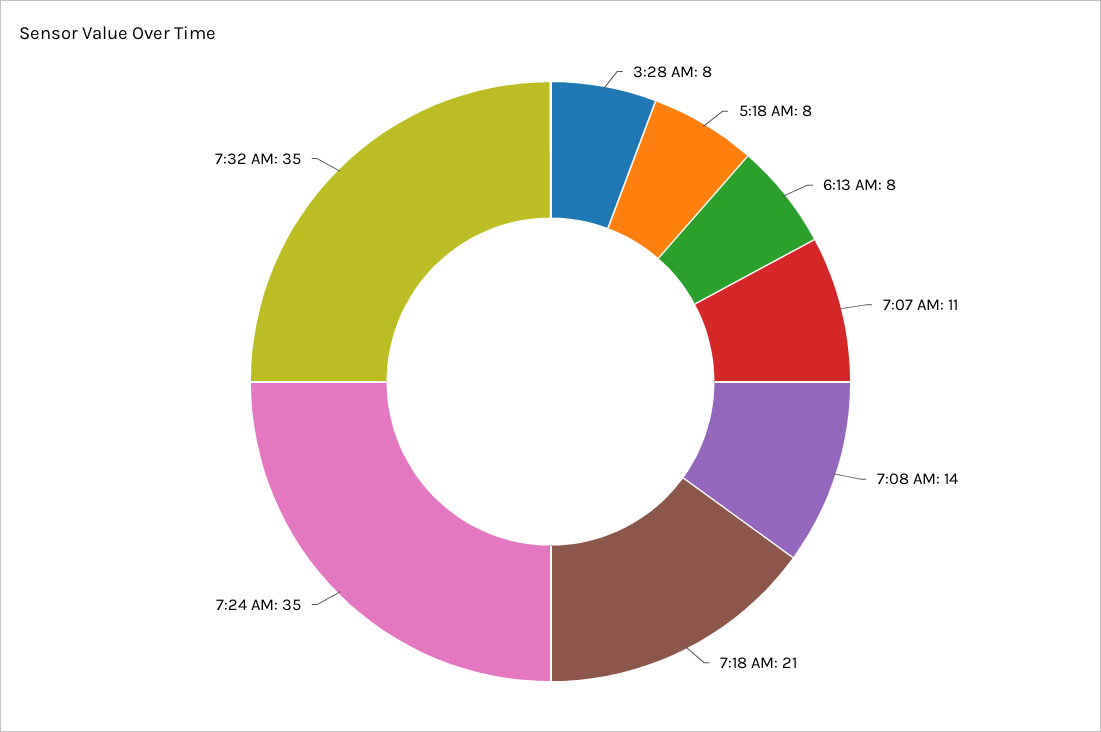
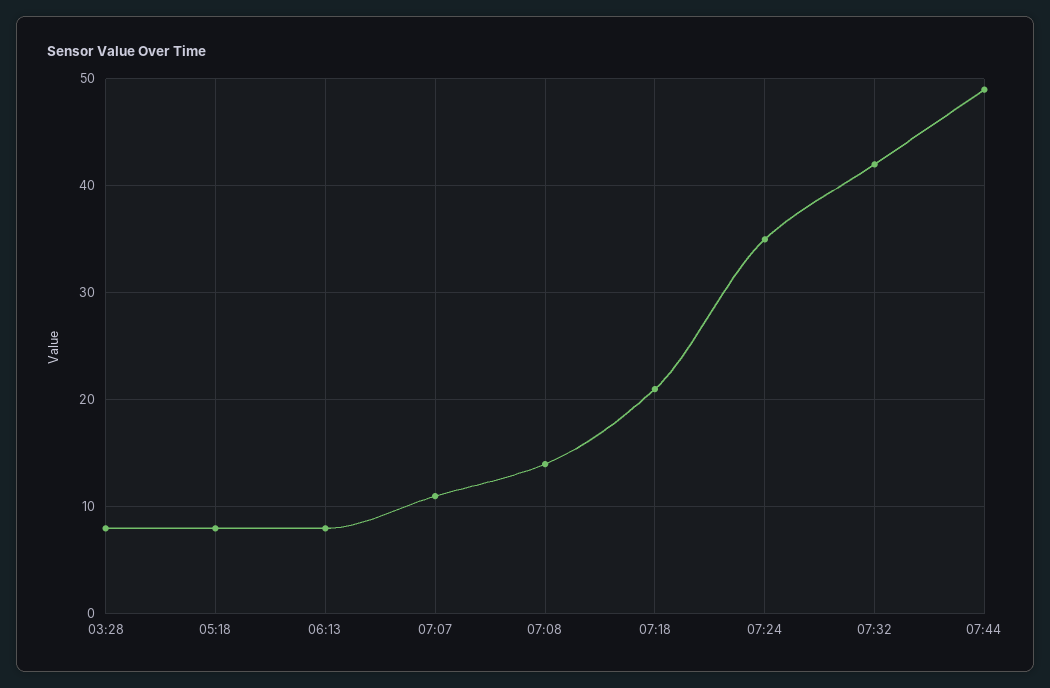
7:32 AM: 35 -> 42
07:44: none -> 49

